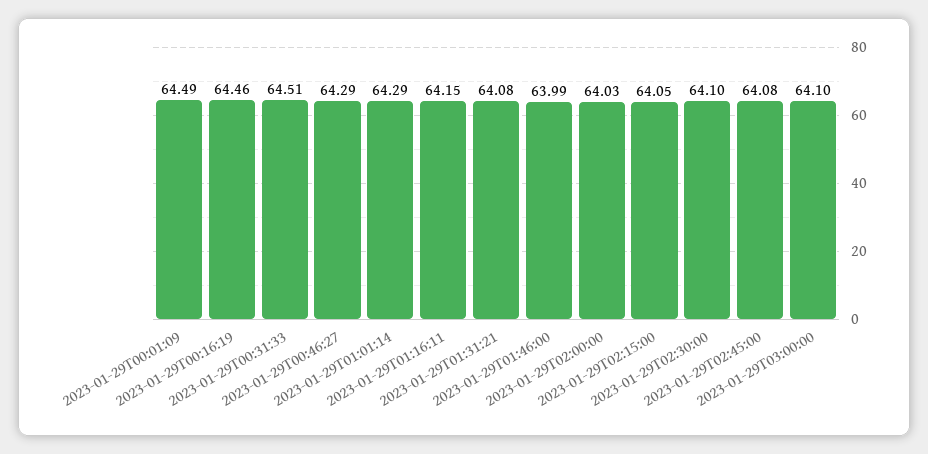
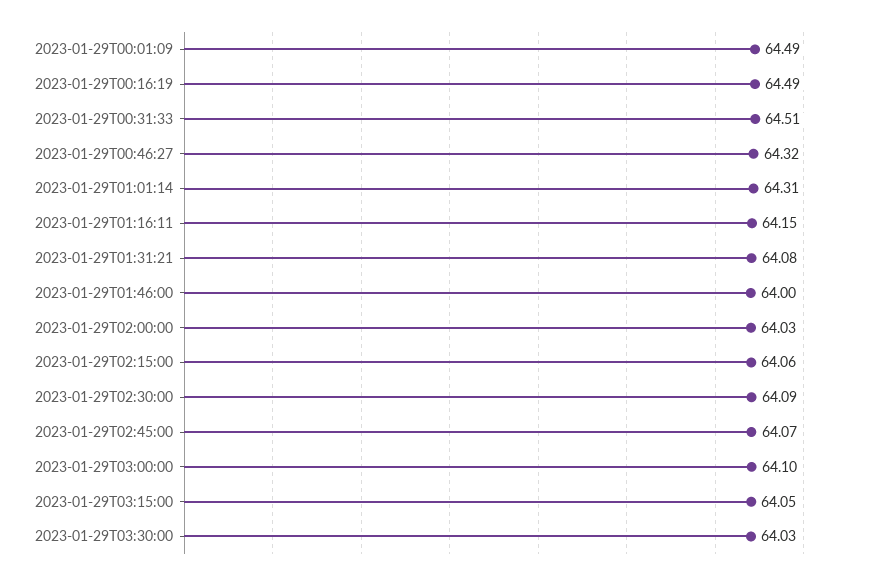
2023-01-29T00:16:19: 64.46 -> 64.49
2023-01-29T00:46:27: 64.29 -> 64.32
2023-01-29T01:01:14: 64.29 -> 64.31
2023-01-29T01:46:00: 63.99 -> 64
2023-01-29T02:15:00: 64.05 -> 64.06
2023-01-29T02:30:00: 64.1 -> 64.09
2023-01-29T02:45:00: 64.08 -> 64.07
2023-01-29T03:15:00: none -> 64.05
2023-01-29T03:30:00: none -> 64.03

